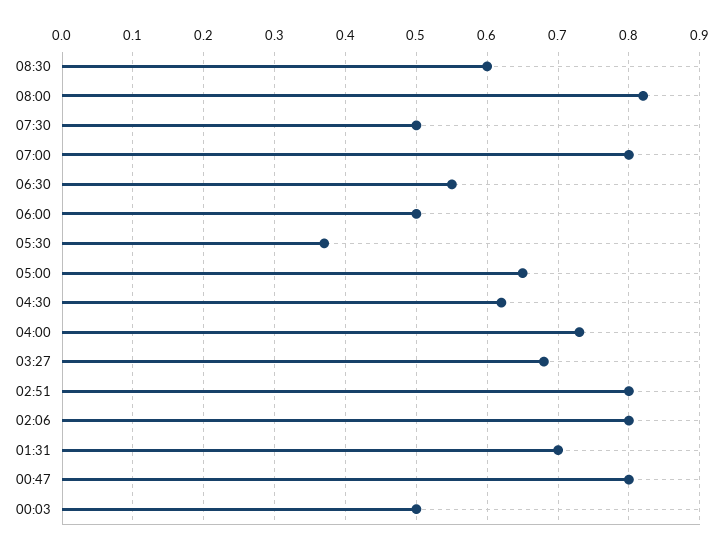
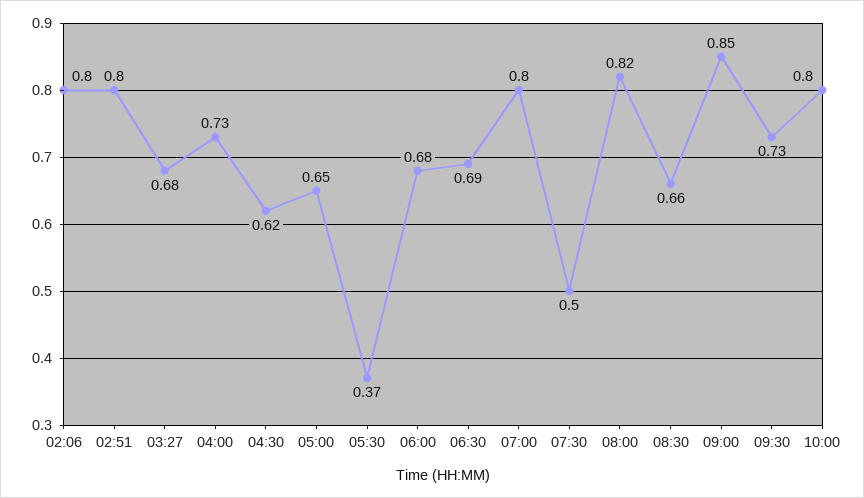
08:30: 0.6 -> 0.66
06:30: 0.55 -> 0.69
06:00: 0.5 -> 0.68
01:31: 0.7 -> none
00:47: 0.8 -> none
00:03: 0.5 -> none
09:00: none -> 0.85
09:30: none -> 0.73
10:00: none -> 0.8

